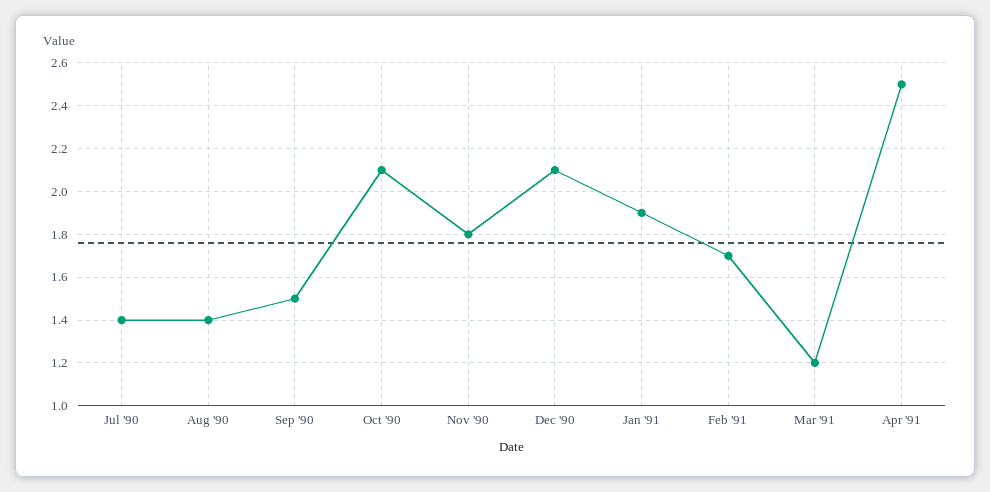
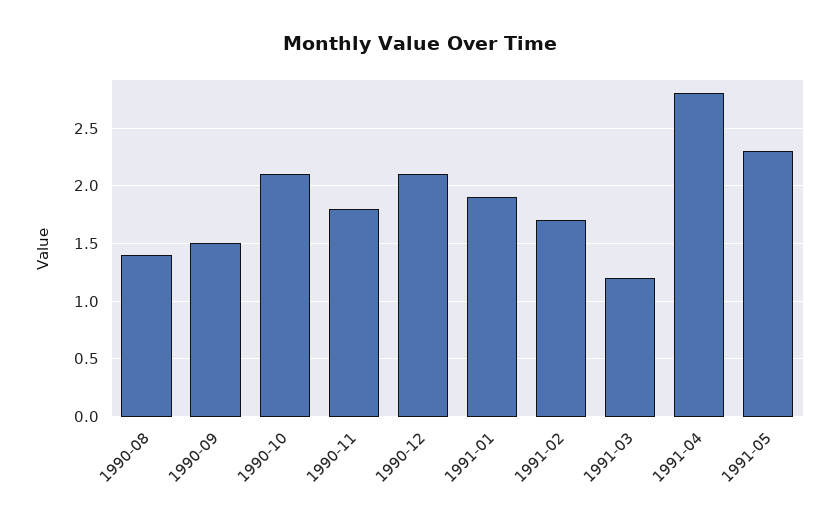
Jul '90: 1.4 -> none
Apr '91: 2.5 -> 2.8
1991-05: none -> 2.3

